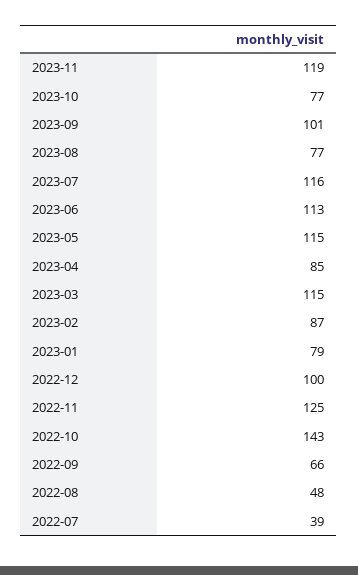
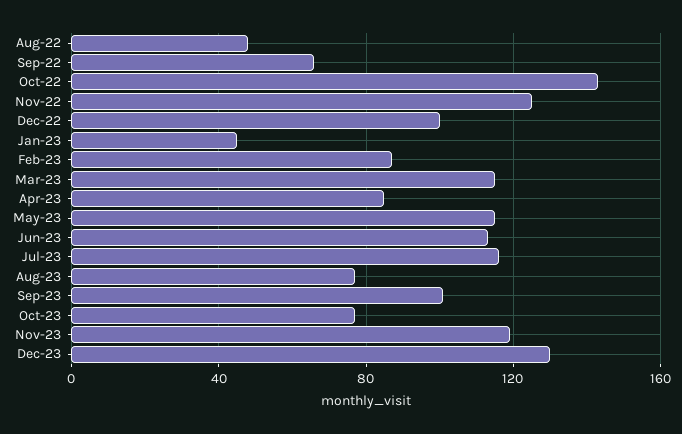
2023-01: 79 -> 45
2022-07: 39 -> none
Dec-23: none -> 130

